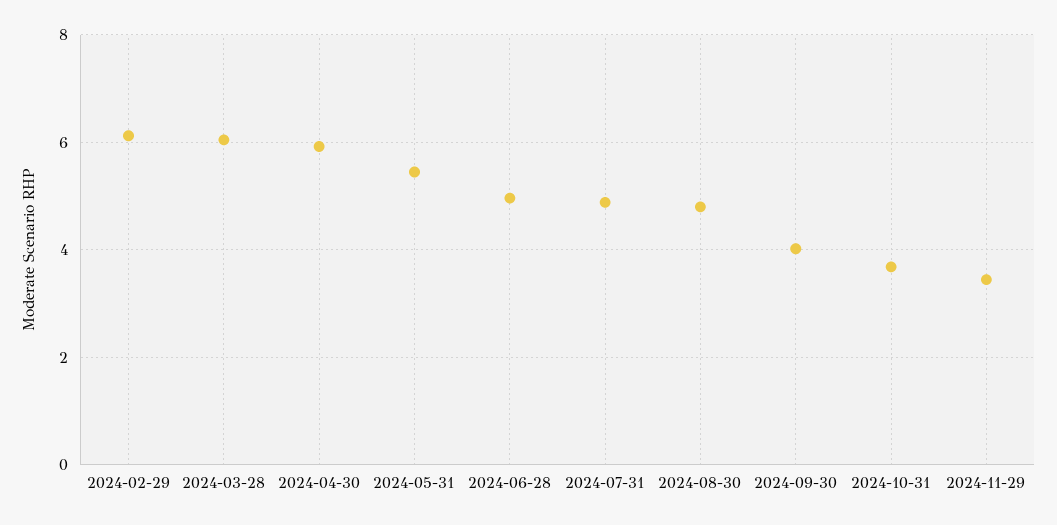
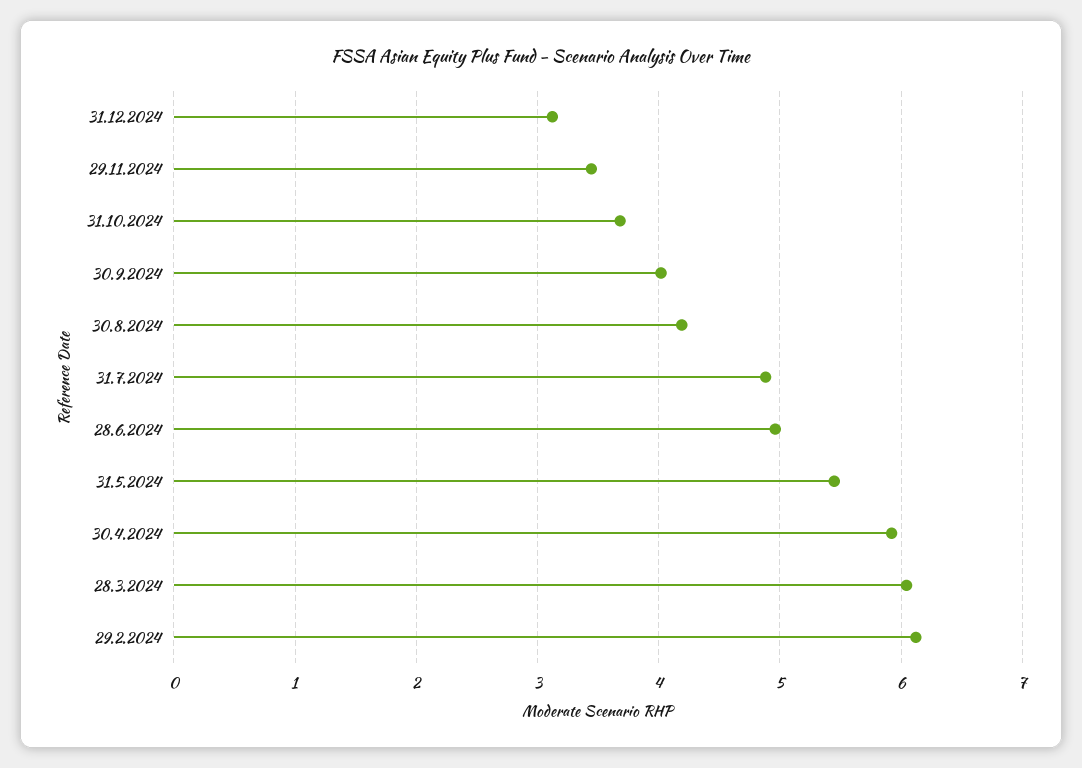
2024-08-30: 4.8 -> 4.2
31.12.2024: none -> 3.1

